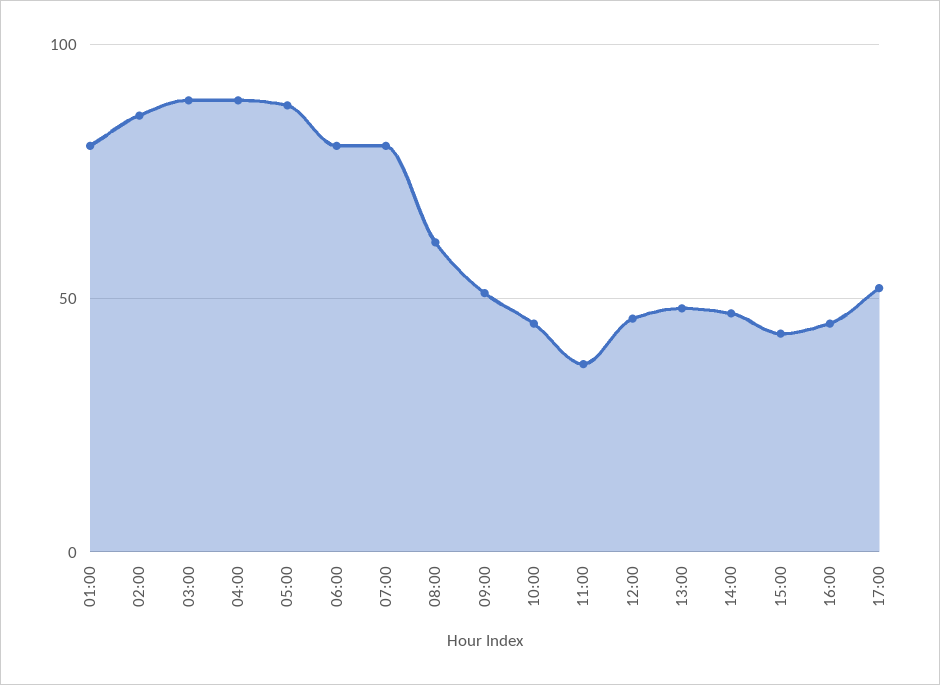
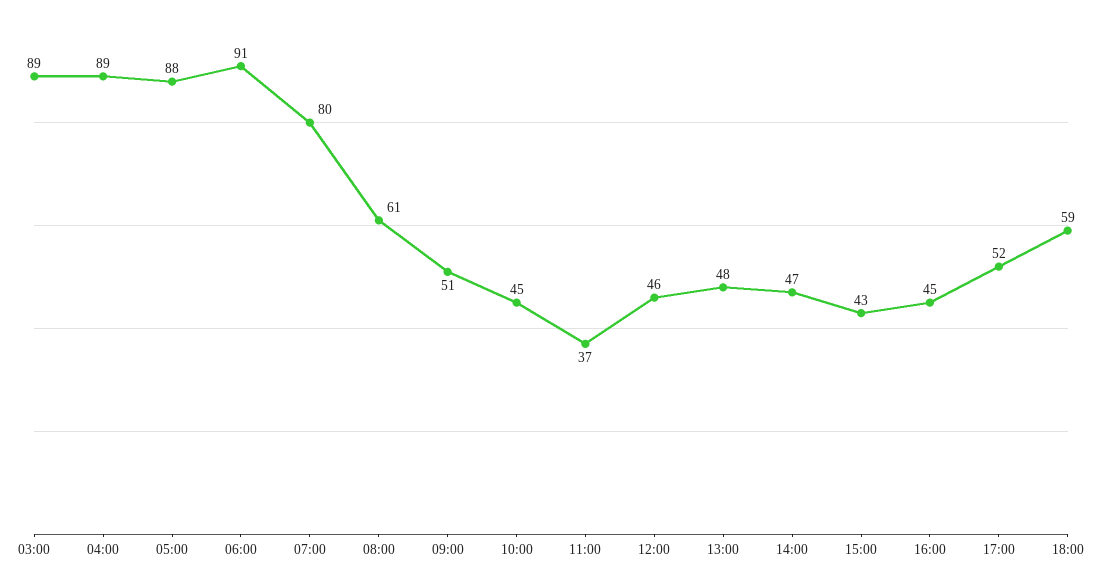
01:00: 80 -> none
02:00: 85 -> none
06:00: 80 -> 91
18:00: none -> 59

